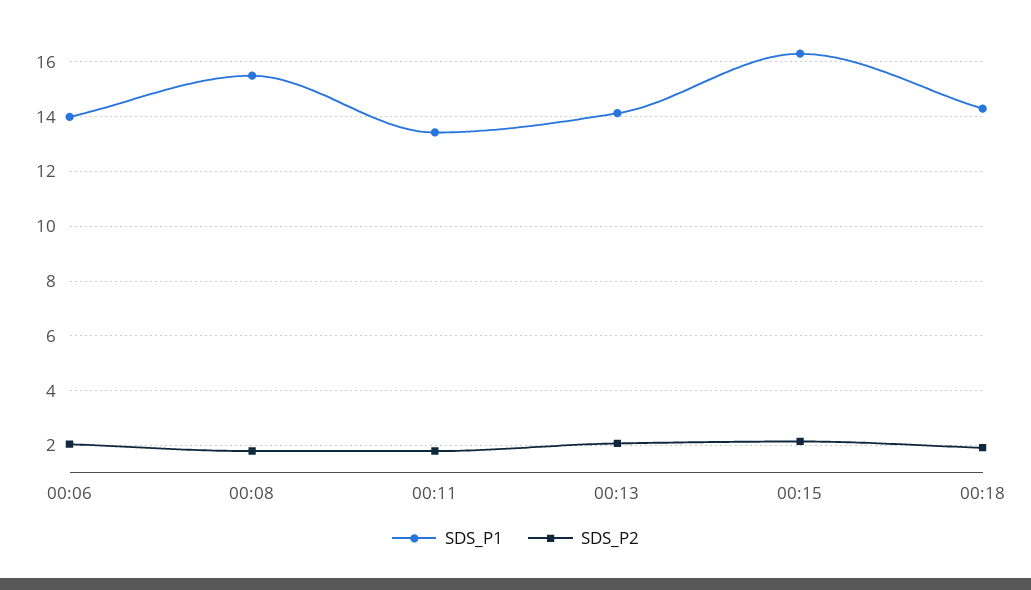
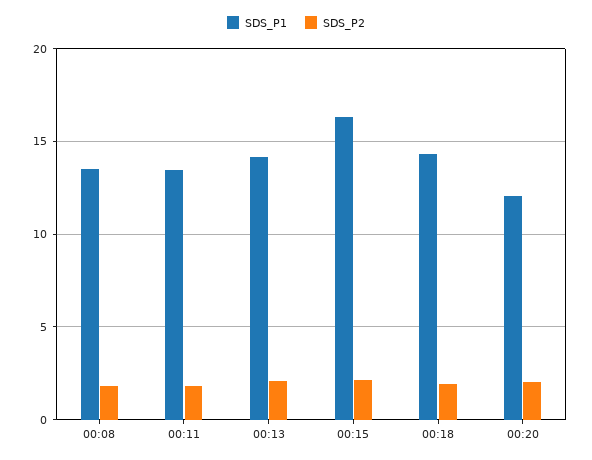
SDS_P1, 00:06: 14 -> none
SDS_P2, 00:06: 2 -> none
SDS_P1, 00:08: 15.5 -> 13.5
SDS_P1, 00:20: none -> 12
SDS_P2, 00:20: none -> 2

